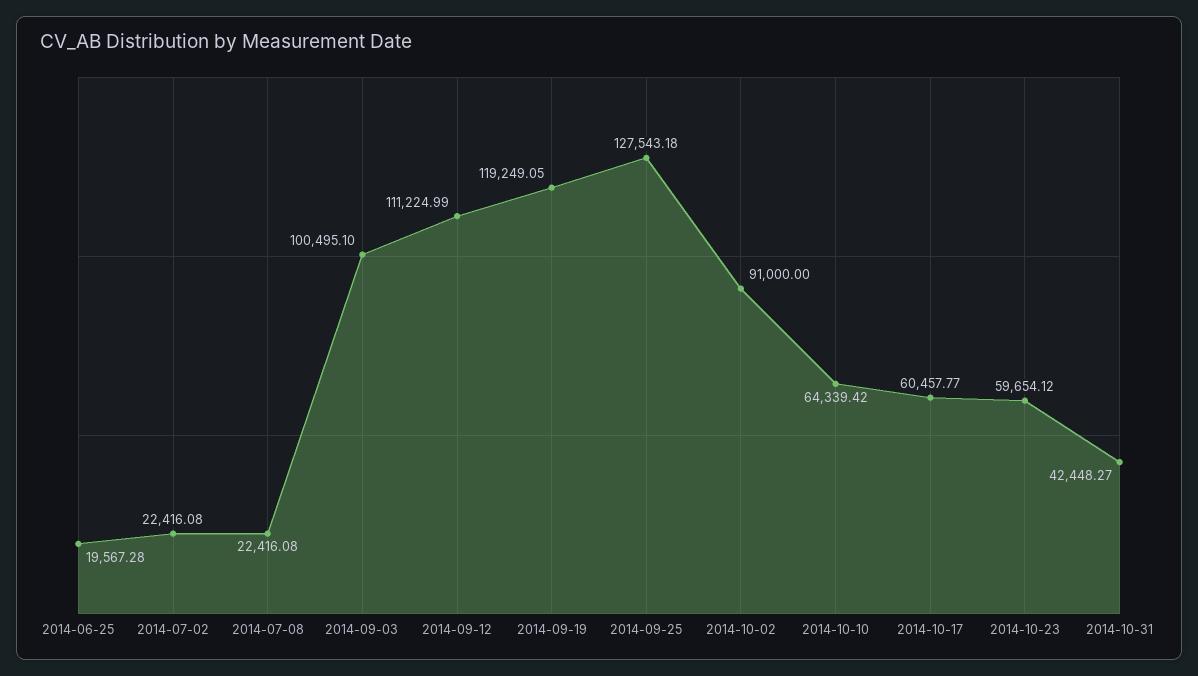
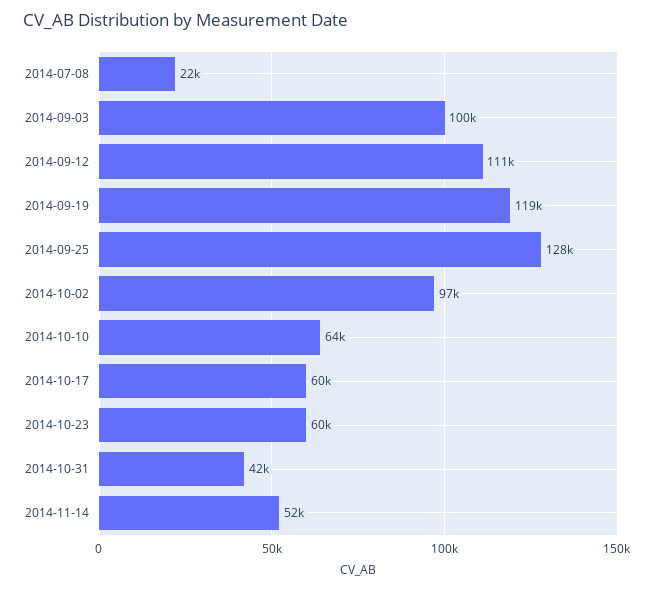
2014-06-25: 19567.28 -> none
2014-07-02: 22416.08 -> none
2014-10-02: 91000 -> 97000
2014-11-14: none -> 52000

